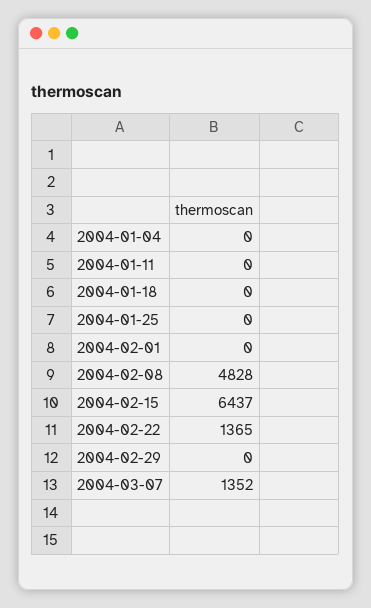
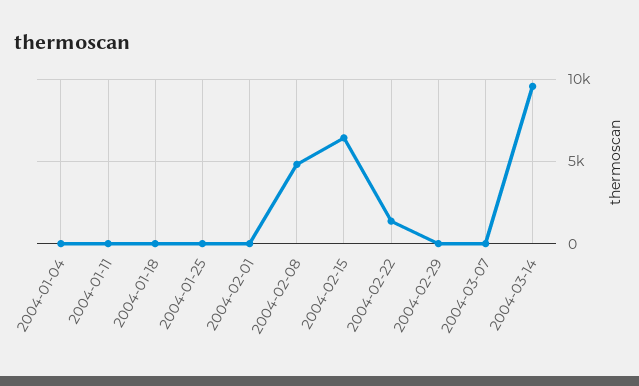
2004-03-07: 1352 -> 0
2004-03-14: none -> 9500

